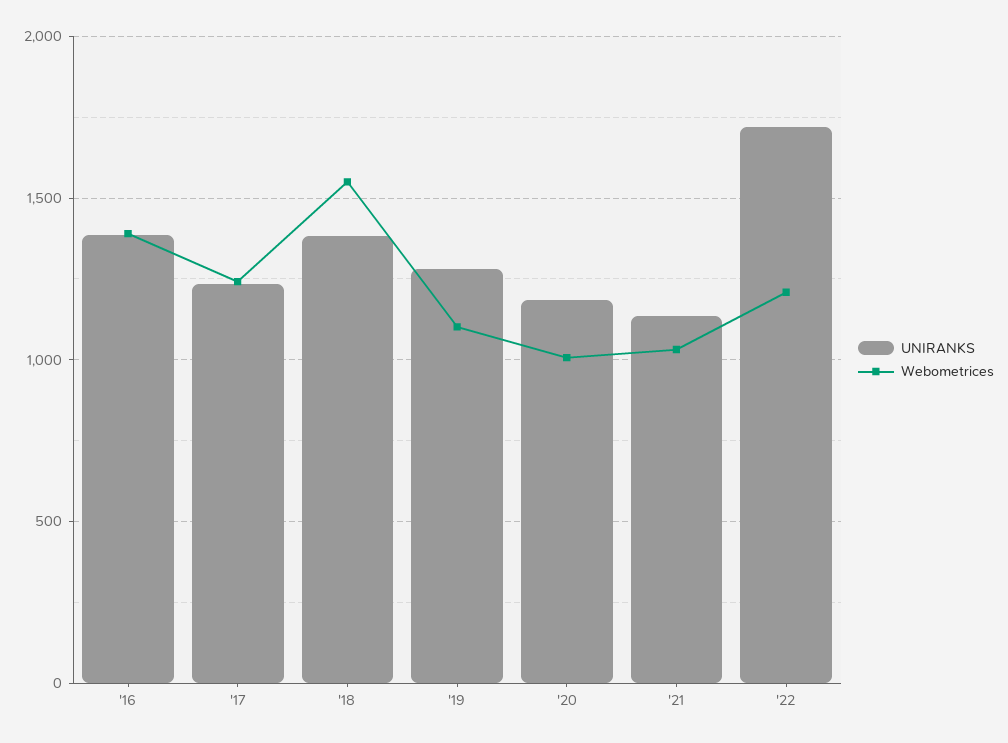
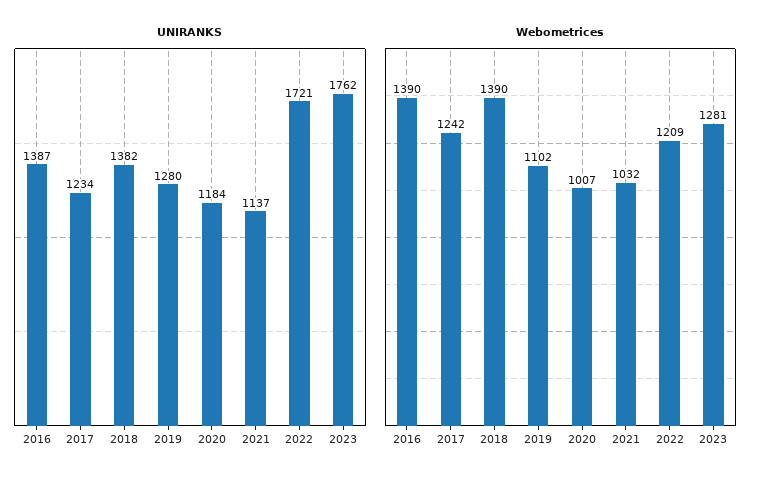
Webometrices, '18: 1550 -> 1390
UNIRANKS, 2023: none -> 1762
Webometrices, 2023: none -> 1281

